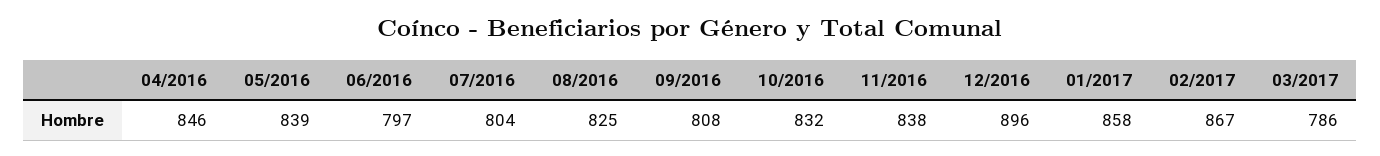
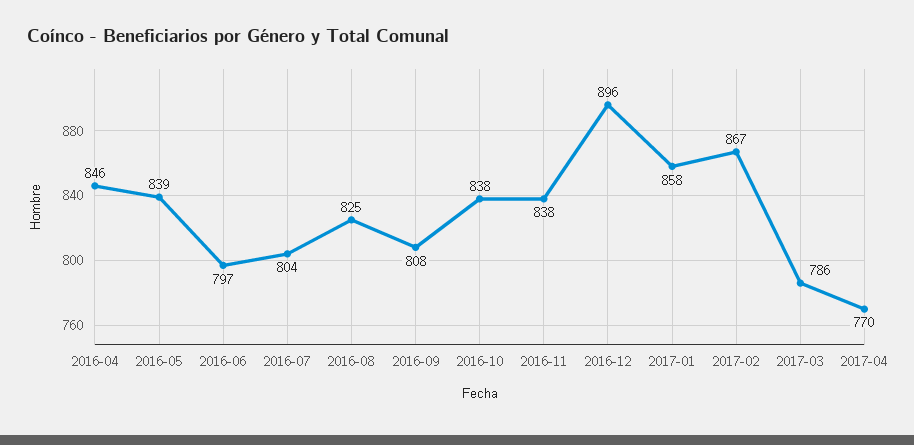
10/2016: 832 -> 838
2017-04: none -> 770

